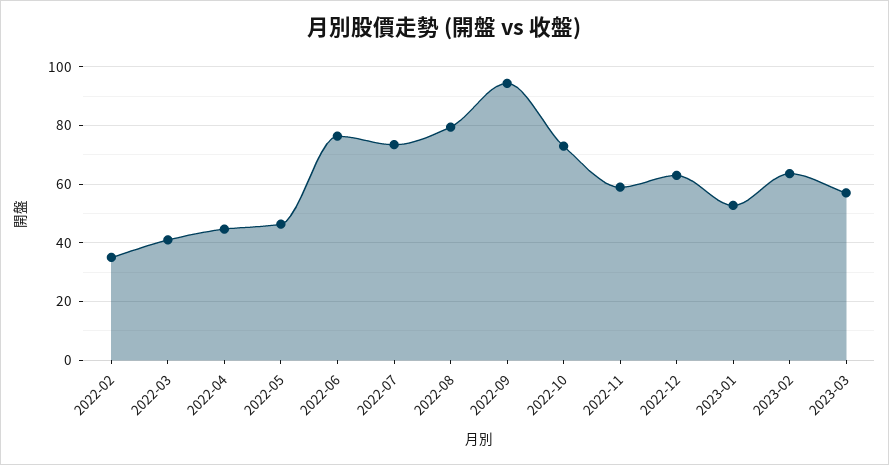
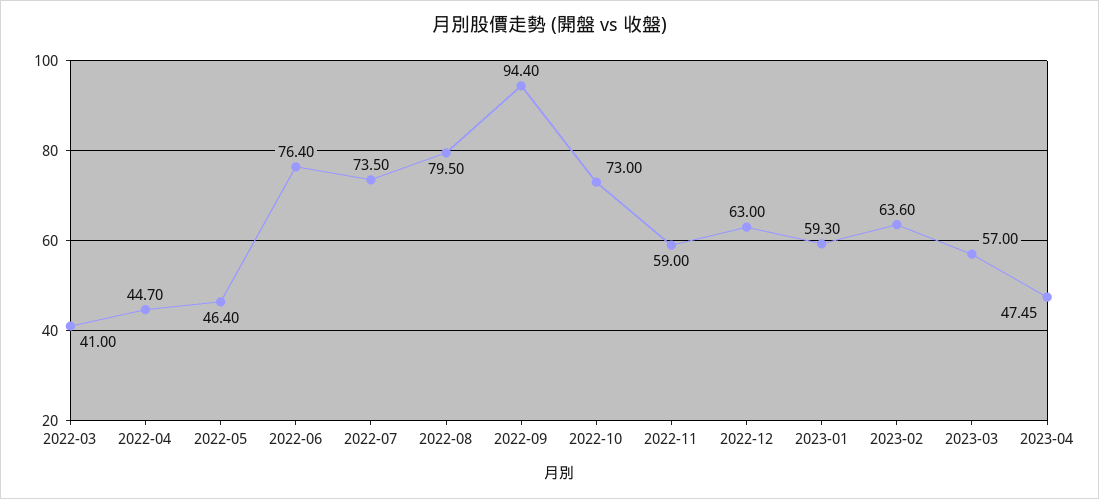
2022-02: 35 -> none
2023-01: 52.5 -> 59.3
2023-04: none -> 47.45

